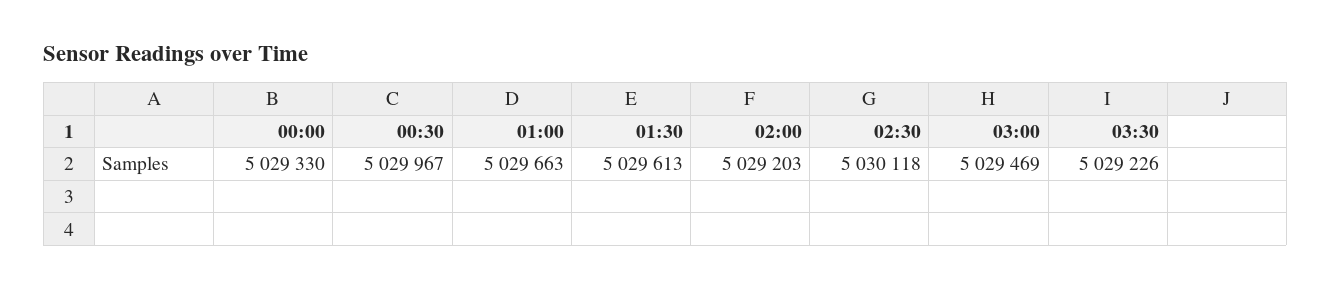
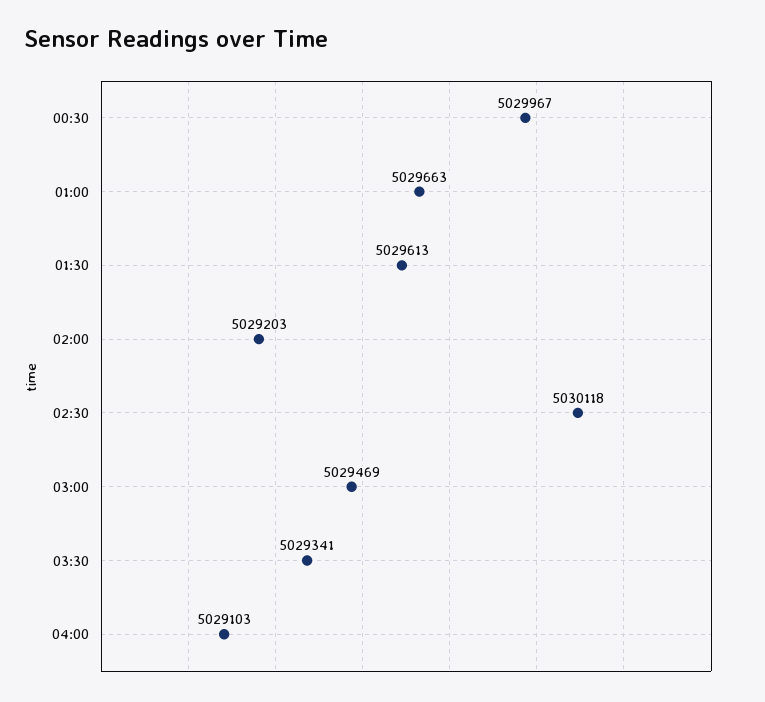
00:00: 5029330 -> none
03:30: 5029226 -> 5029341
04:00: none -> 5029103

